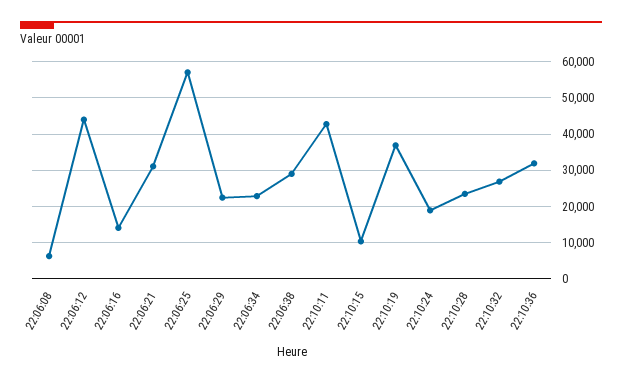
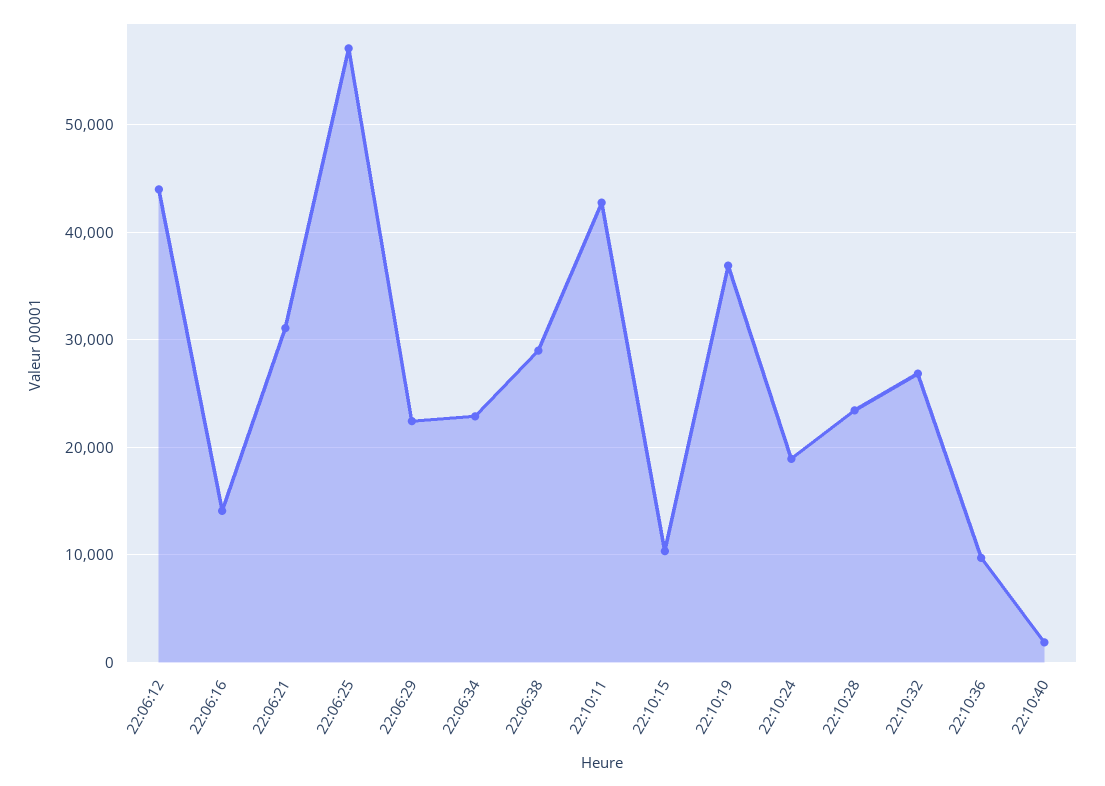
22:06:08: 6000 -> none
22:10:36: 32000 -> 10000
22:10:40: none -> 2000

